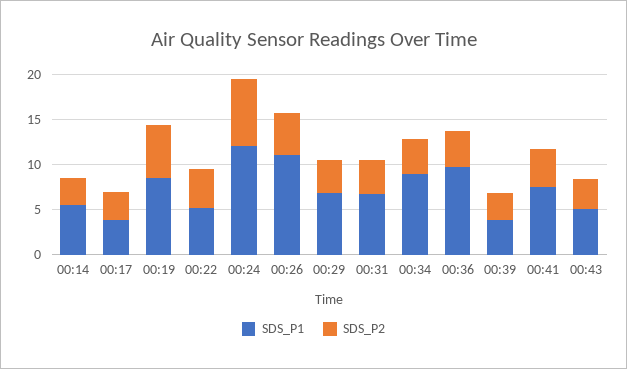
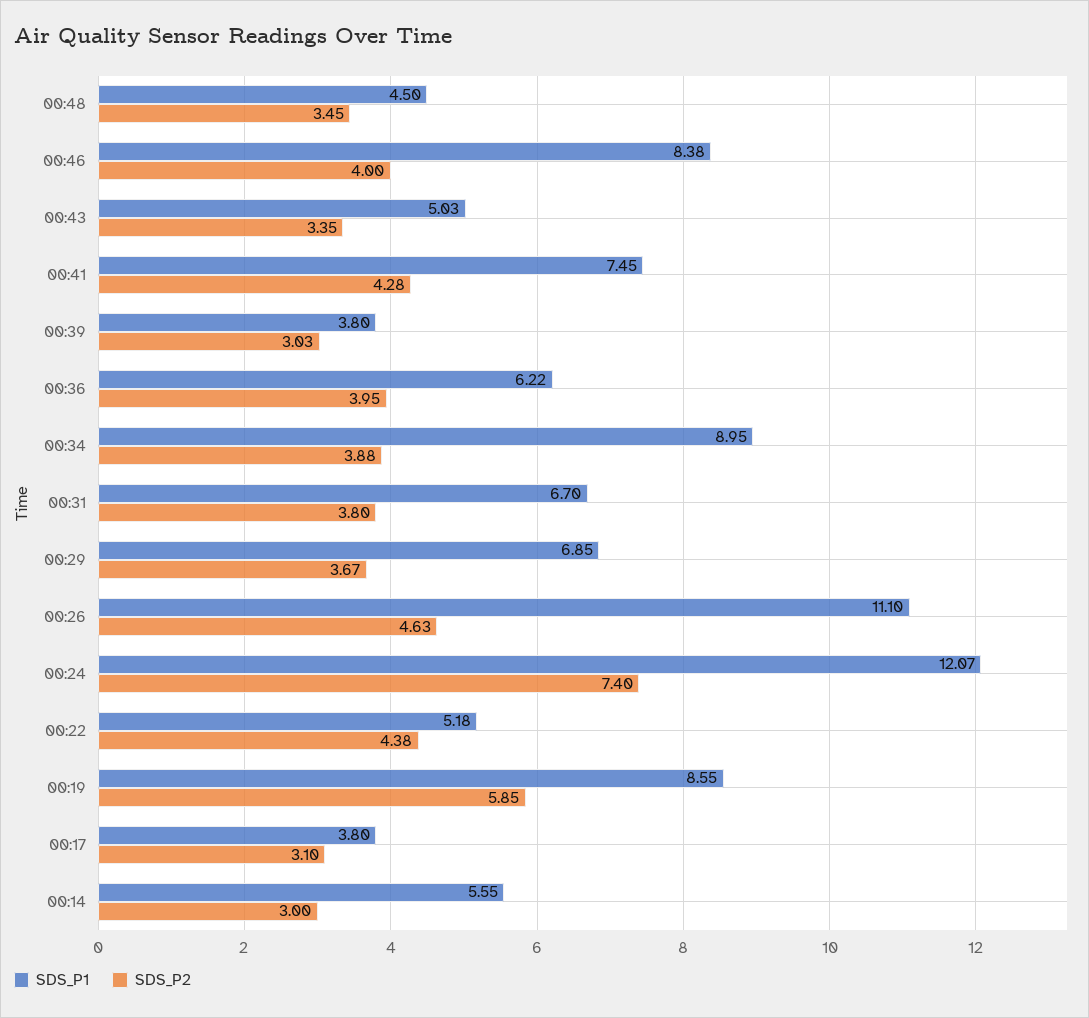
SDS_P1, 00:36: 10 -> 6.22
SDS_P1, 00:48: none -> 4.5
SDS_P2, 00:48: none -> 3.45
SDS_P1, 00:46: none -> 8.38
SDS_P2, 00:46: none -> 4

